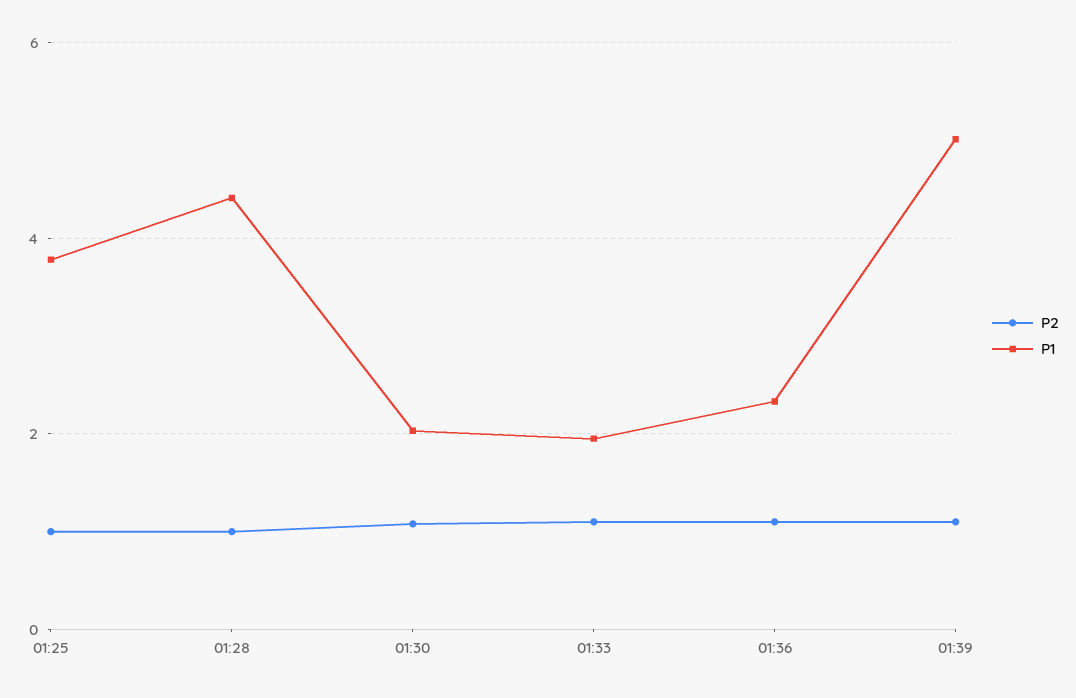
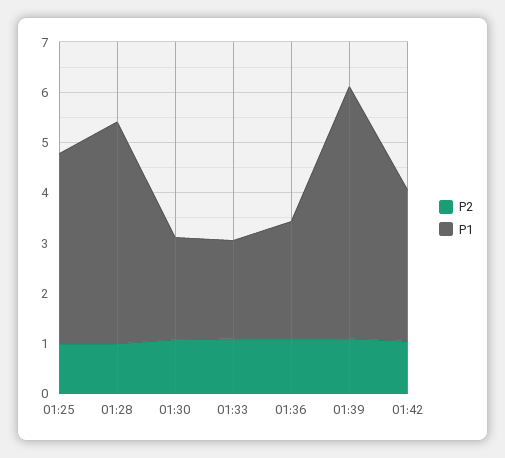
P2, 01:42: none -> 1
P1, 01:42: none -> 3

